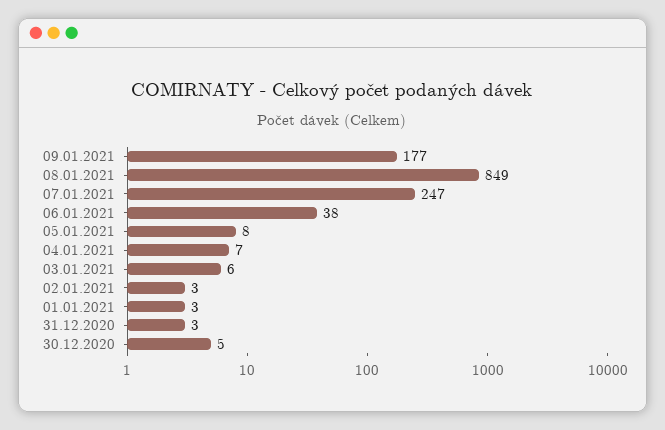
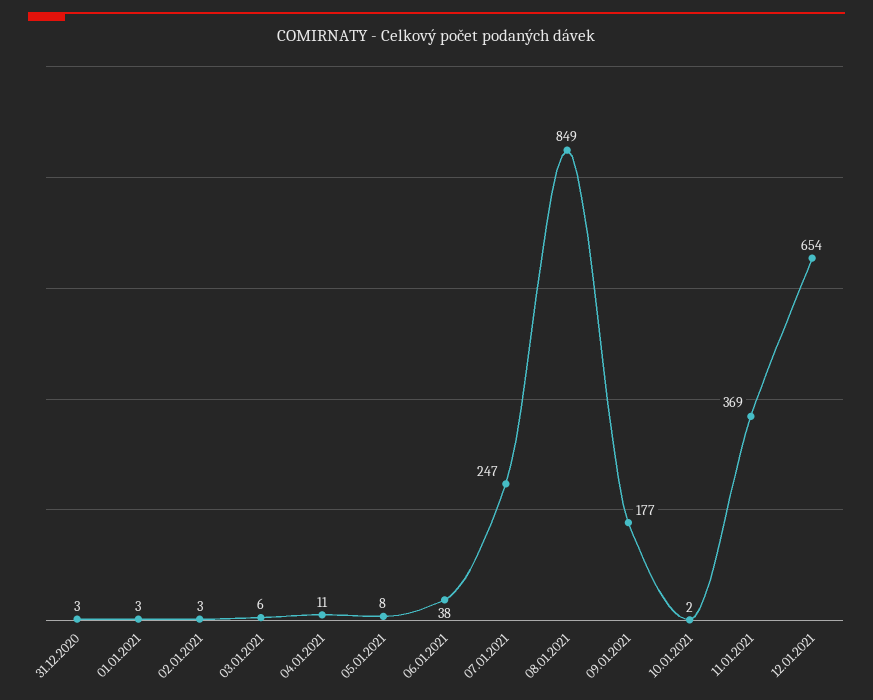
04.01.2021: 7 -> 11
30.12.2020: 5 -> none
10.01.2021: none -> 2
11.01.2021: none -> 369
12.01.2021: none -> 654

